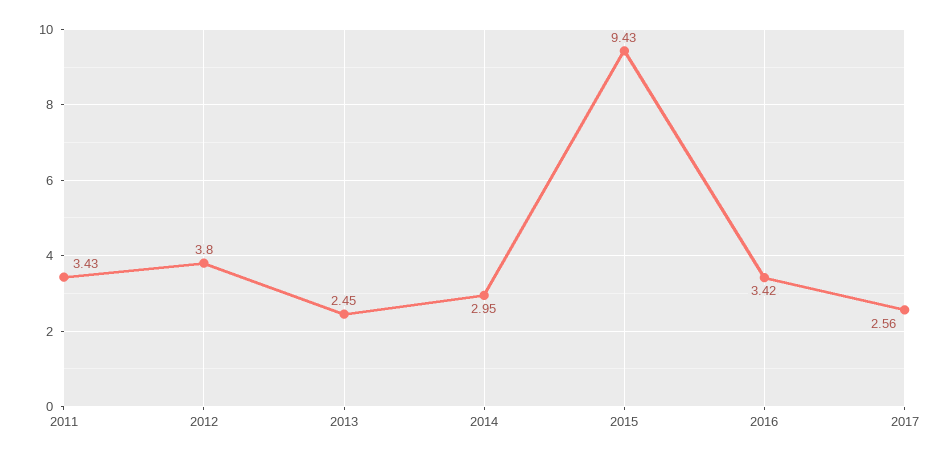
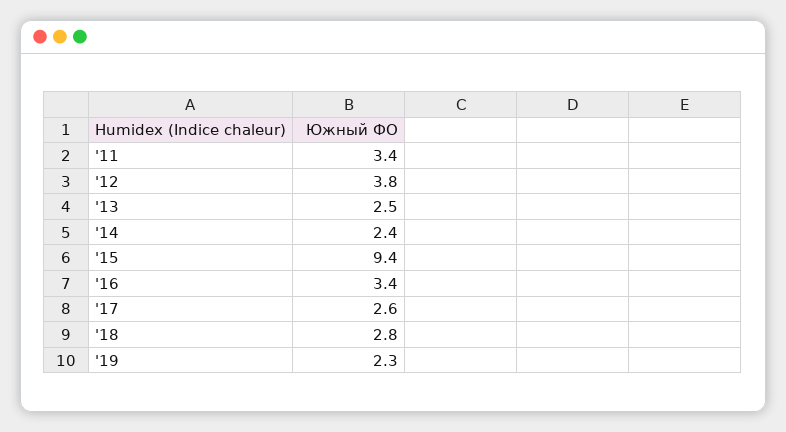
2014: 2.95 -> 2.4
'18: none -> 2.8
'19: none -> 2.3

